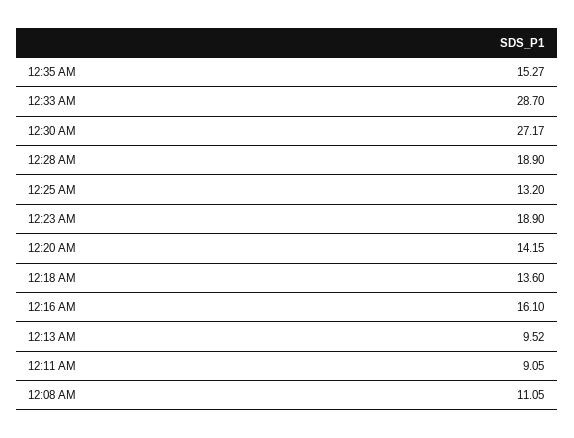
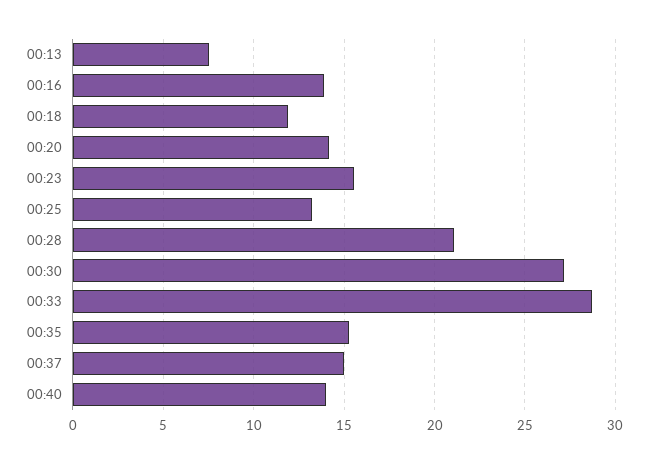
12:28 AM: 18.9 -> 21
12:23 AM: 18.9 -> 15.5
12:18 AM: 13.6 -> 12
12:16 AM: 16.1 -> 14
12:13 AM: 9.52 -> 7.5
12:11 AM: 9.05 -> none
12:08 AM: 11.05 -> none
00:37: none -> 15
00:40: none -> 14

